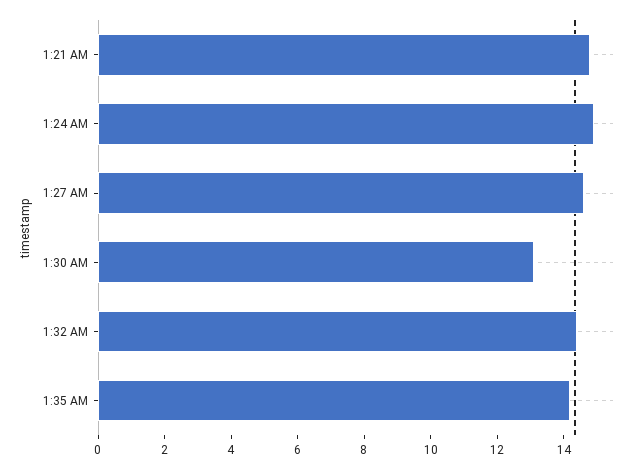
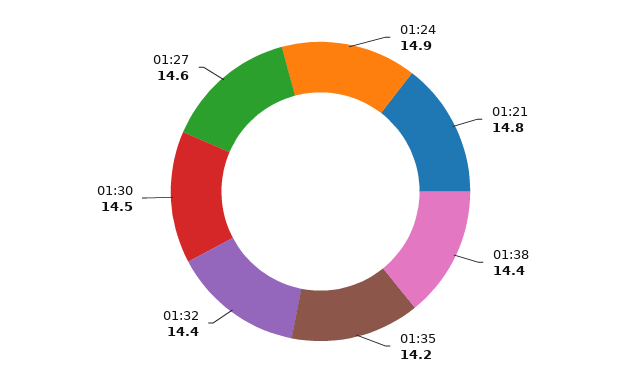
1:30 AM: 13 -> 14.5
01:38: none -> 14.4

